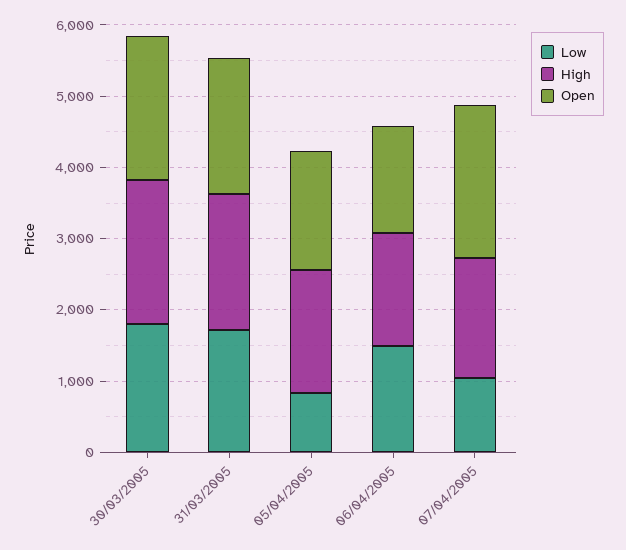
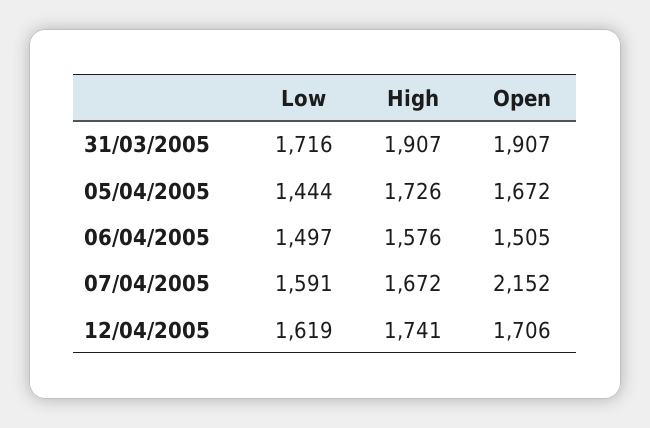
Low, 30/03/2005: 1800 -> none
High, 30/03/2005: 2000 -> none
Open, 30/03/2005: 2000 -> none
Low, 05/04/2005: 800 -> 1444
Low, 07/04/2005: 1000 -> 1591
Low, 12/04/2005: none -> 1619
High, 12/04/2005: none -> 1741
Open, 12/04/2005: none -> 1706

